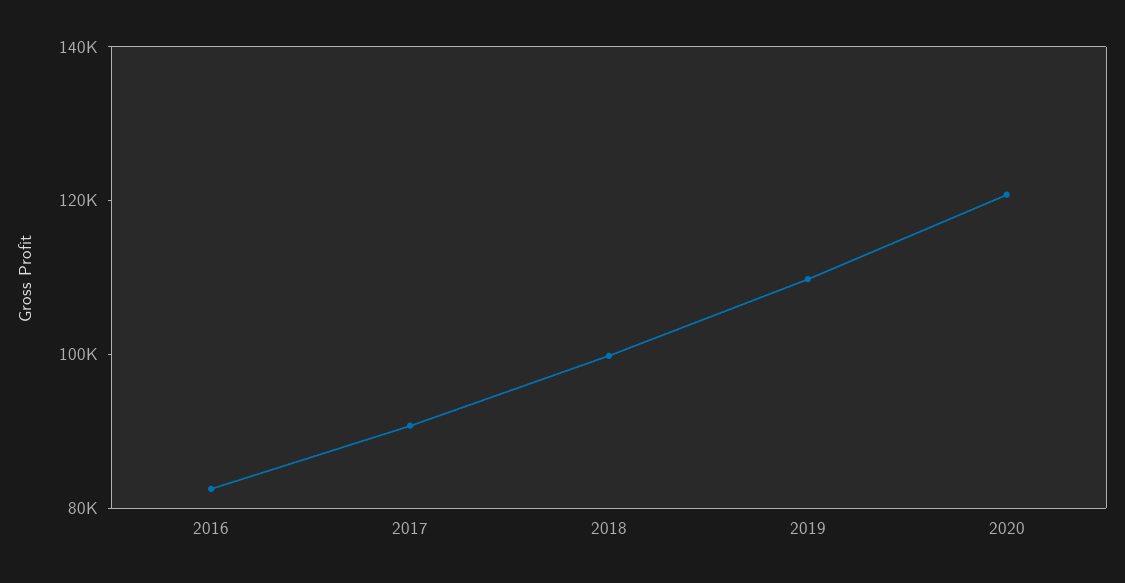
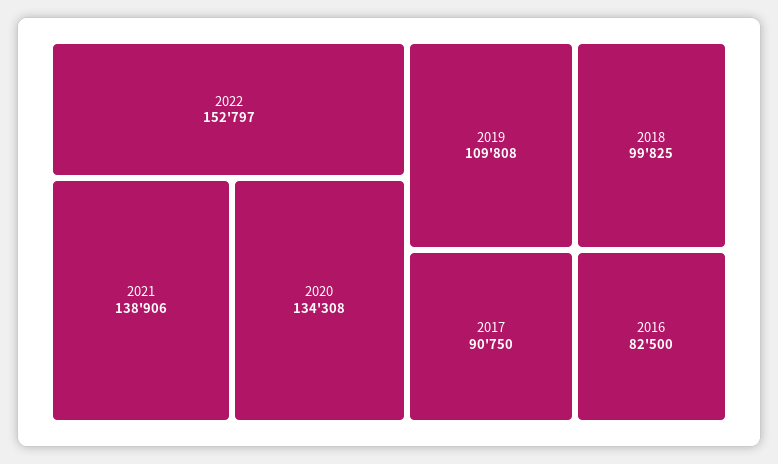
2020: 120000 -> 134308
2022: none -> 152797
2021: none -> 138906

